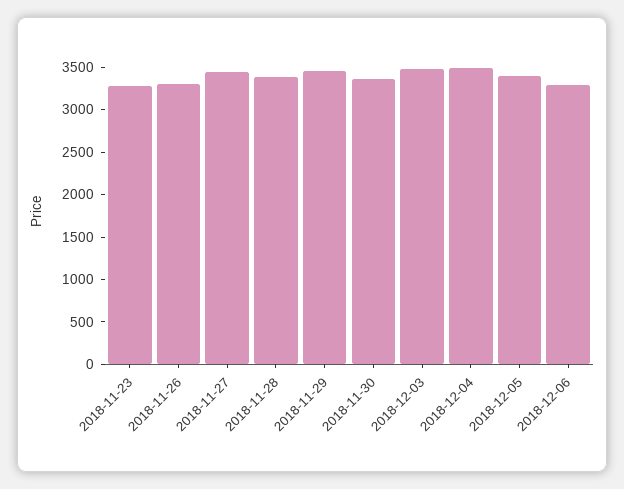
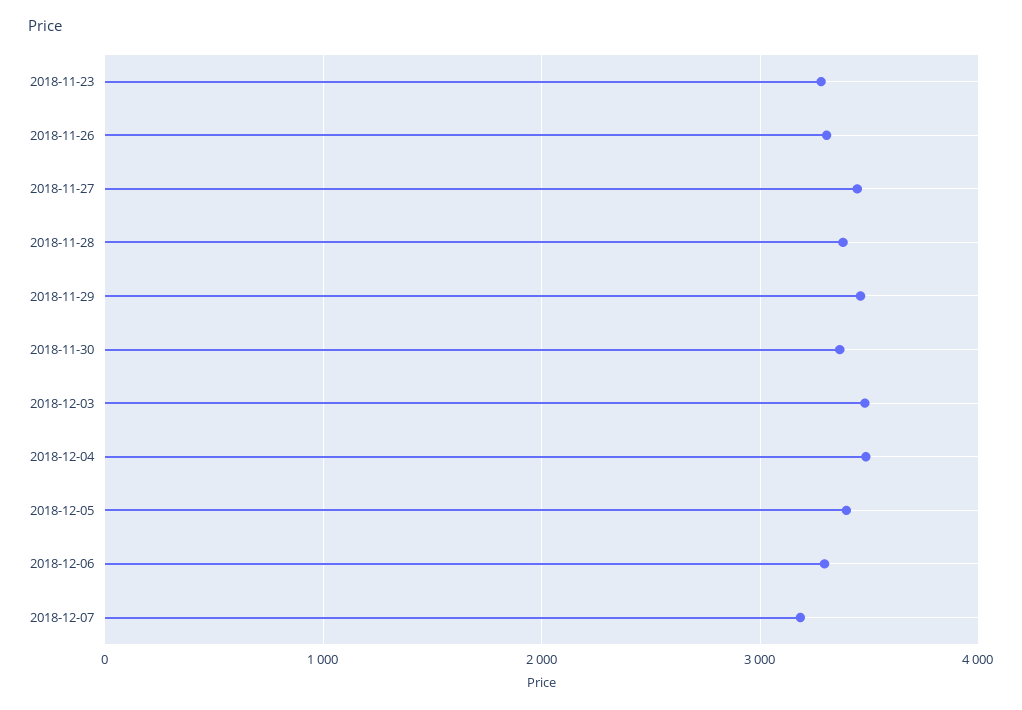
2018-12-07: none -> 3200

